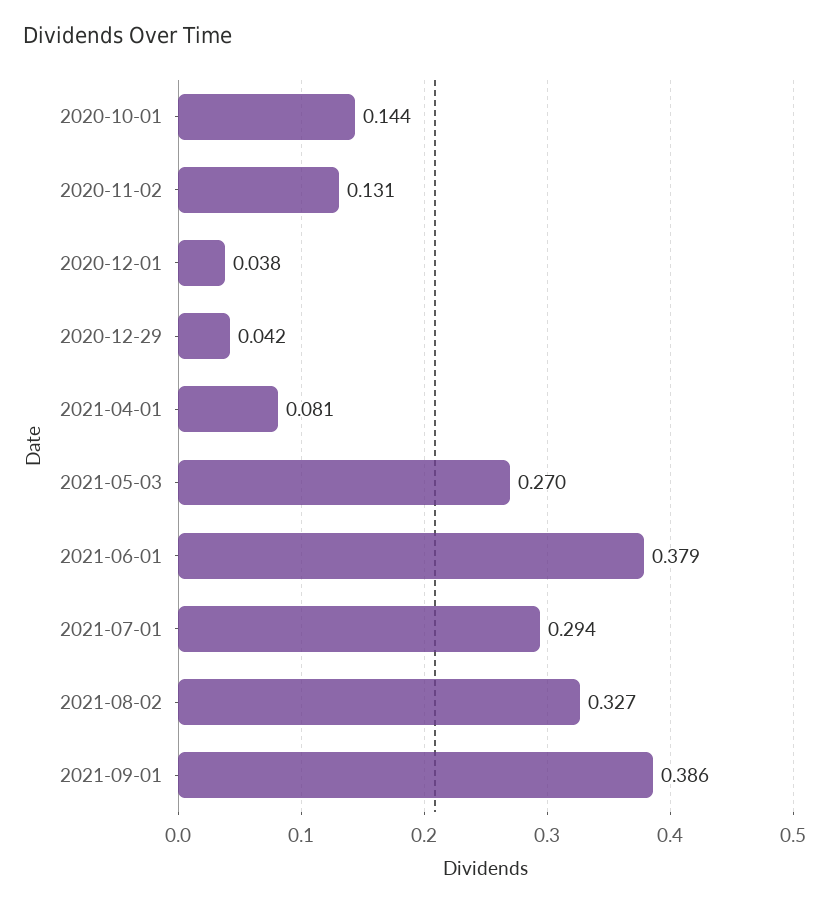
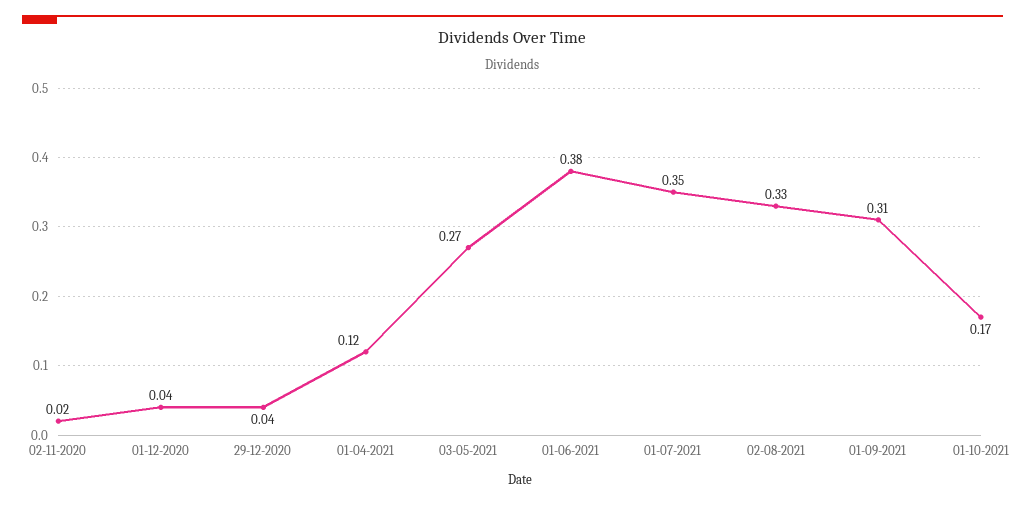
2020-10-01: 0.144 -> none
2020-11-02: 0.131 -> 0.02
2021-04-01: 0.081 -> 0.12
2021-07-01: 0.294 -> 0.35
2021-09-01: 0.386 -> 0.31
01-10-2021: none -> 0.17

